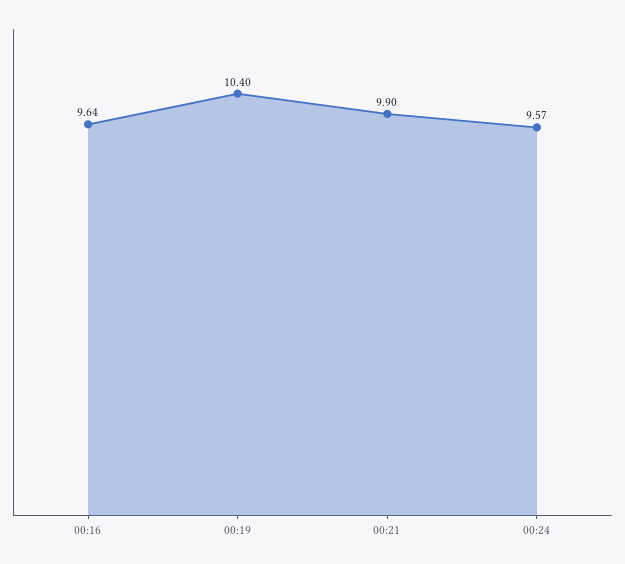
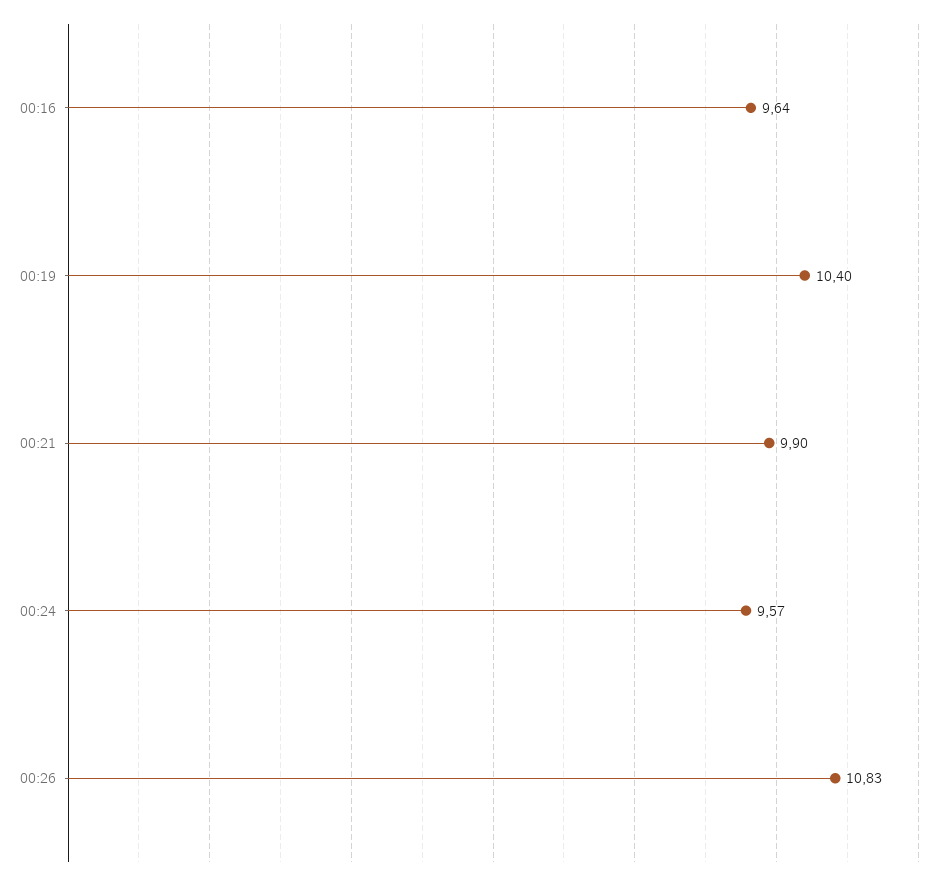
00:26: none -> 10.83

